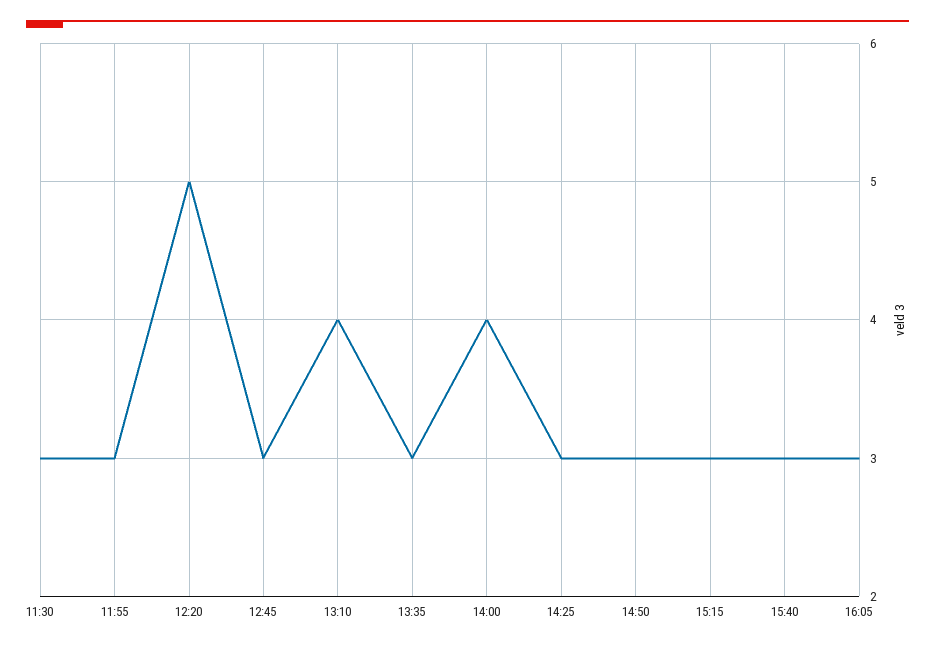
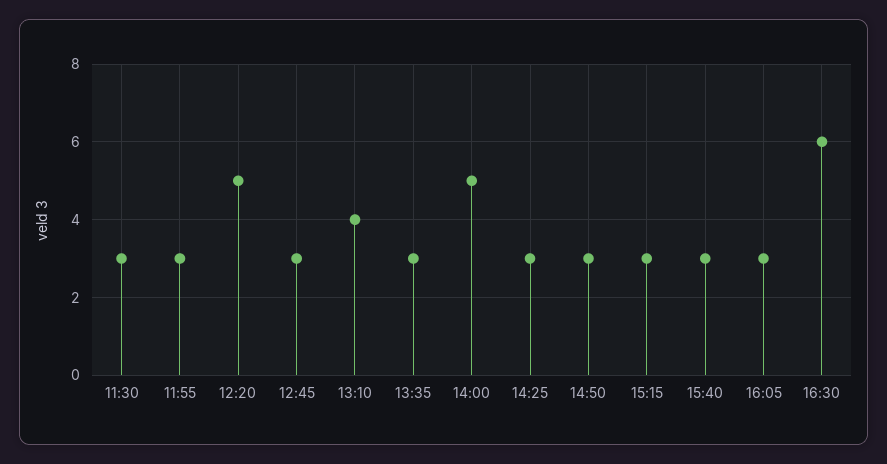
14:00: 4 -> 5
16:30: none -> 6

